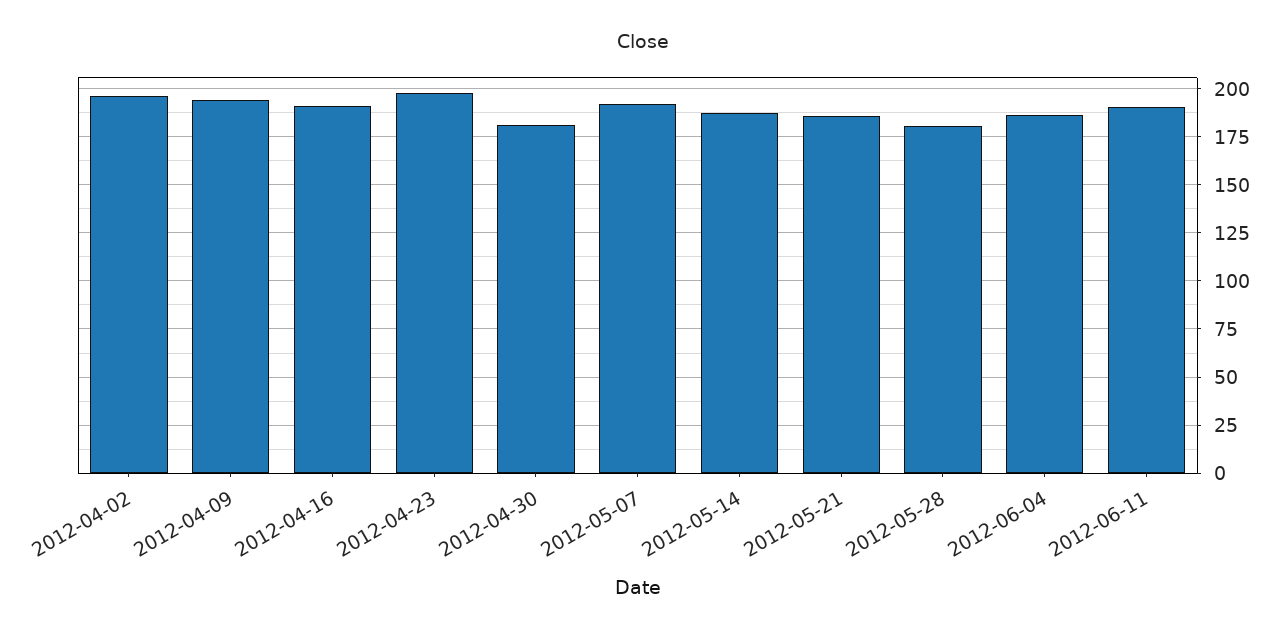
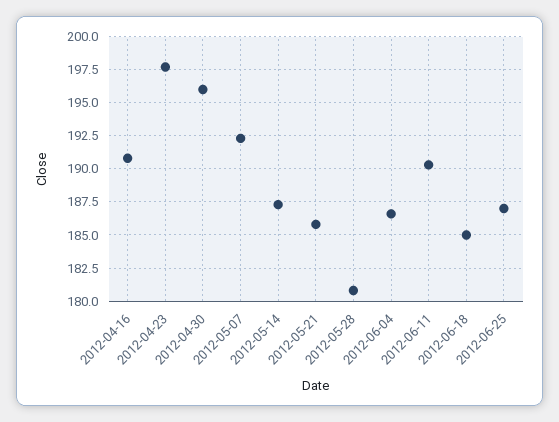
2012-04-02: 195 -> none
2012-04-09: 195 -> none
2012-04-30: 180 -> 196
2012-06-18: none -> 185
2012-06-25: none -> 187

